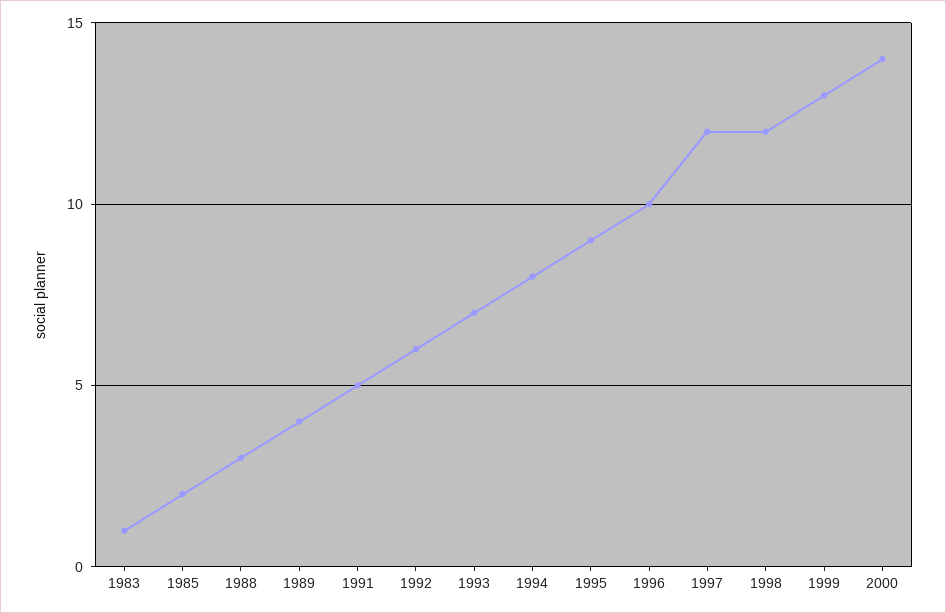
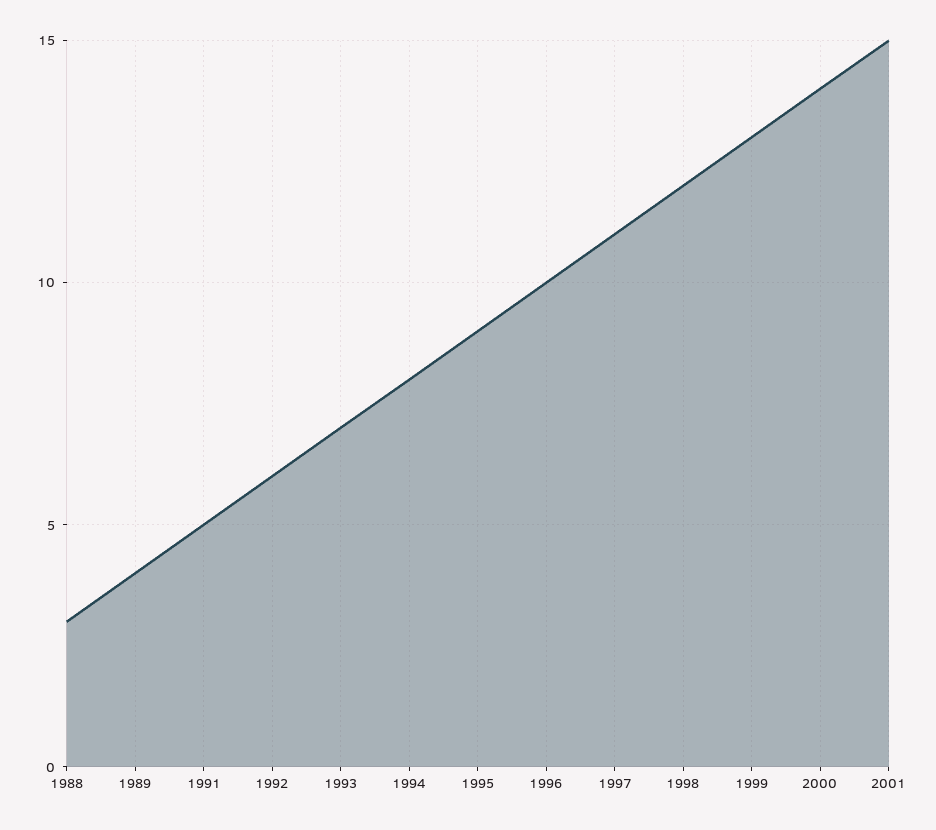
1983: 1 -> none
1985: 2 -> none
1997: 12 -> 11
2001: none -> 15

